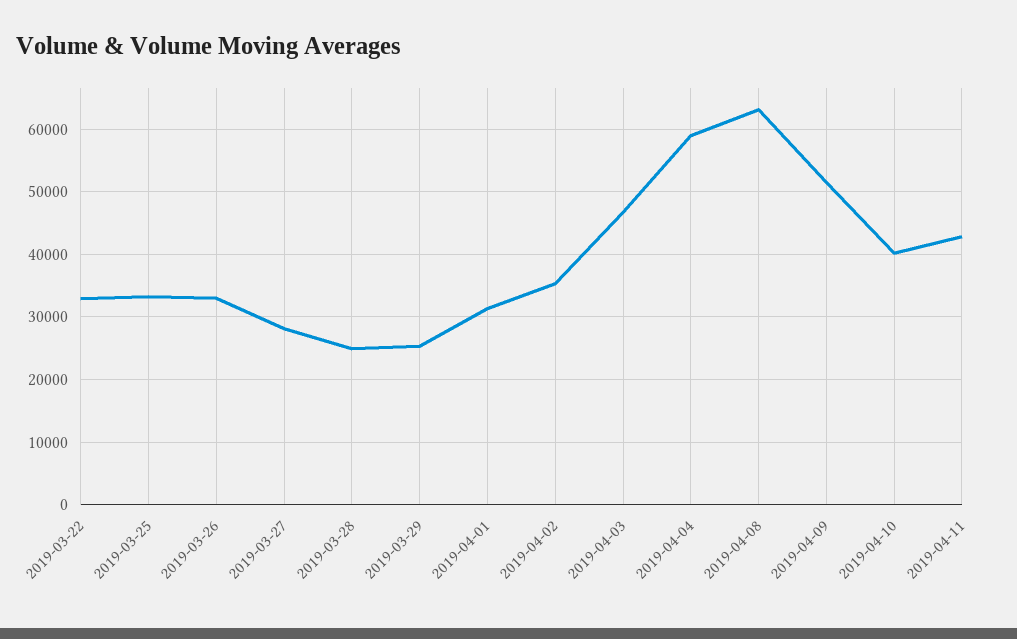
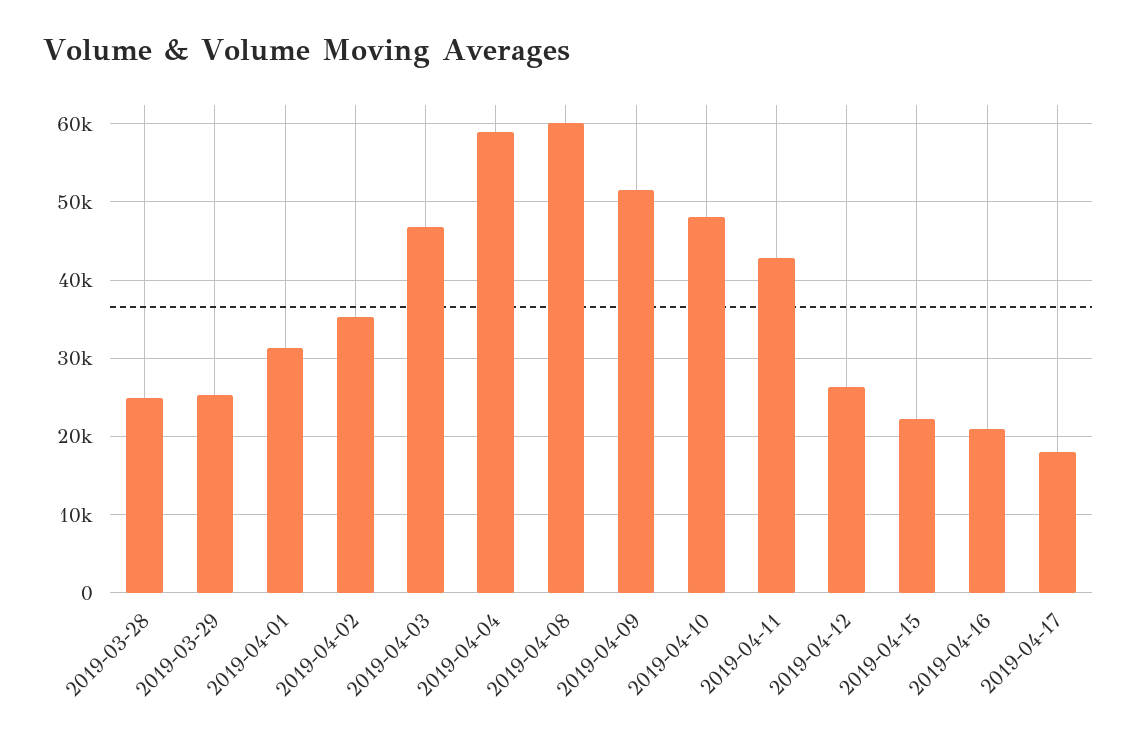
2019-03-22: 33000 -> none
2019-03-25: 33000 -> none
2019-03-26: 33000 -> none
2019-03-27: 28000 -> none
2019-04-08: 63000 -> 60000
2019-04-10: 40000 -> 48000
2019-04-12: none -> 26000
2019-04-15: none -> 22000
2019-04-16: none -> 21000
2019-04-17: none -> 18000

